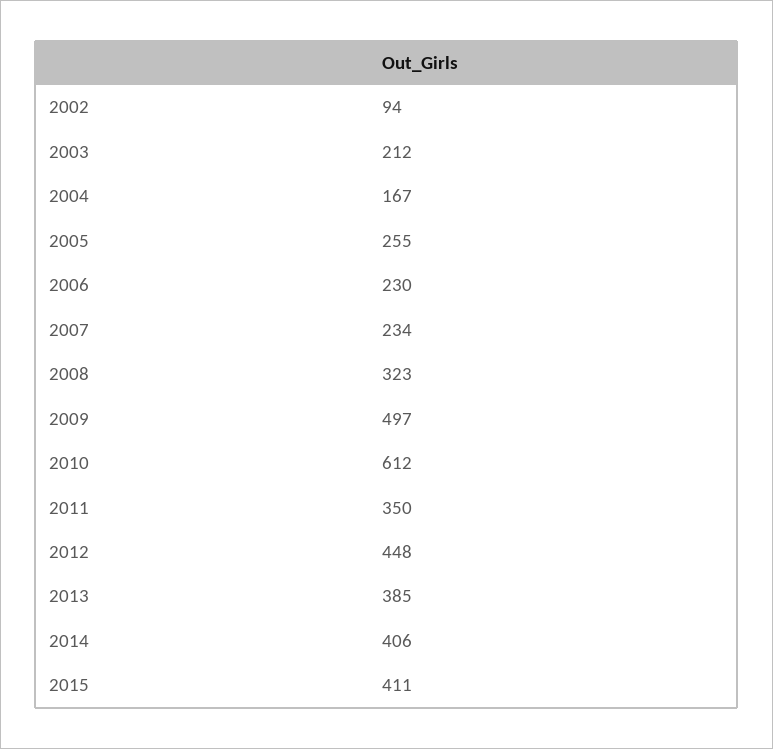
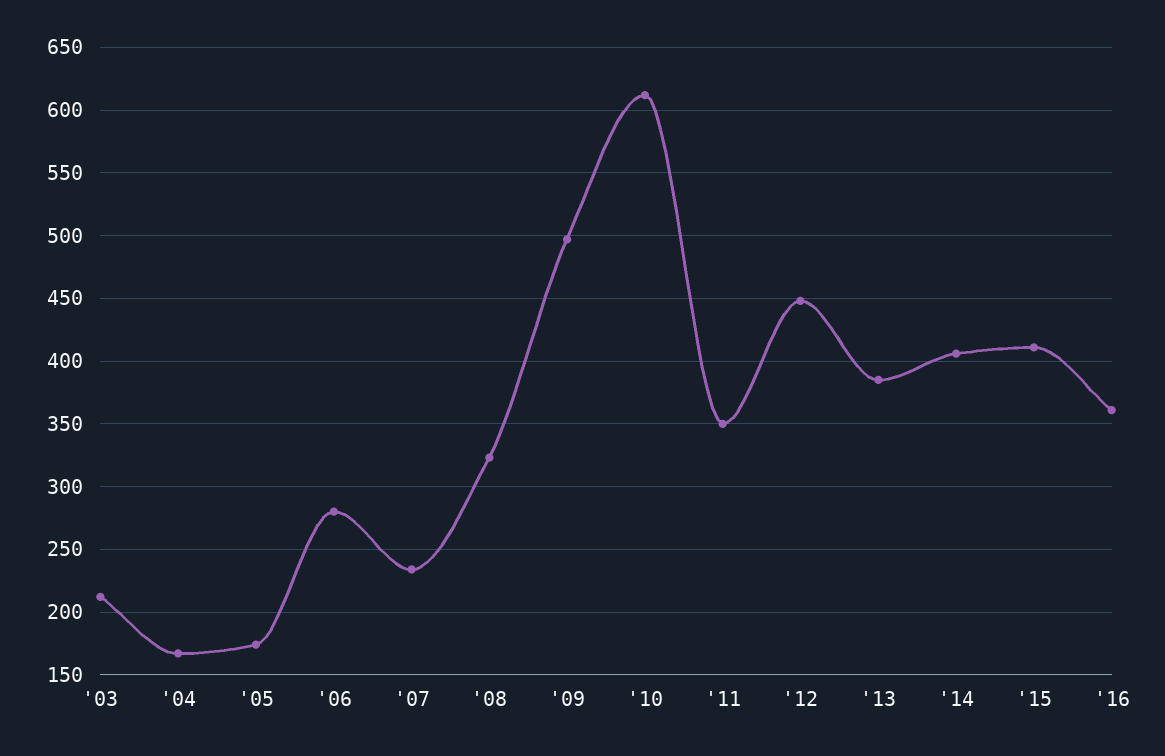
2002: 94 -> none
2005: 255 -> 175
2006: 230 -> 280
'16: none -> 360

